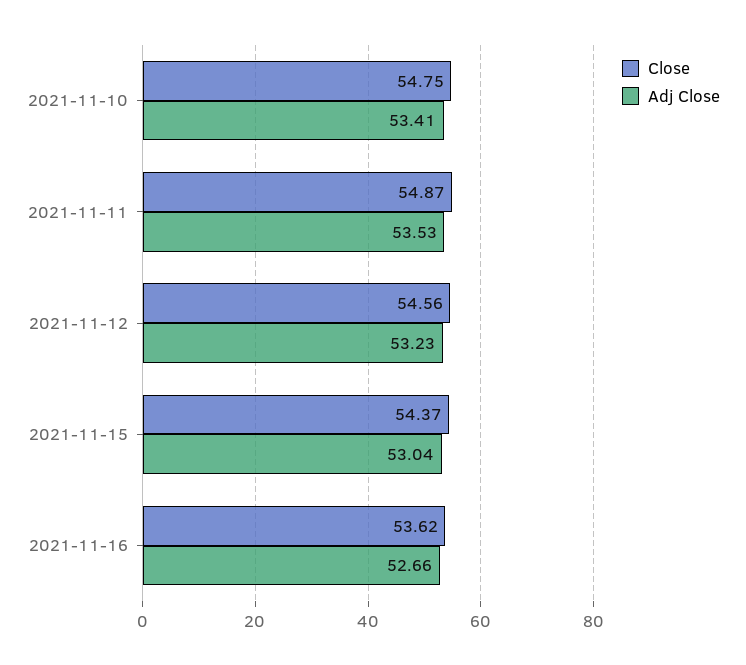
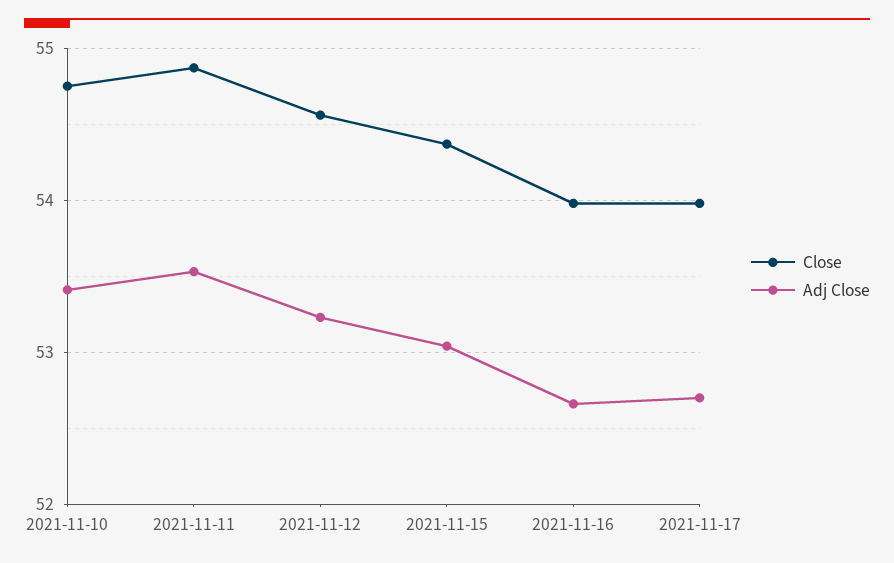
Close, 2021-11-16: 53.62 -> 54
Close, 2021-11-17: none -> 54
Adj Close, 2021-11-17: none -> 52.7

